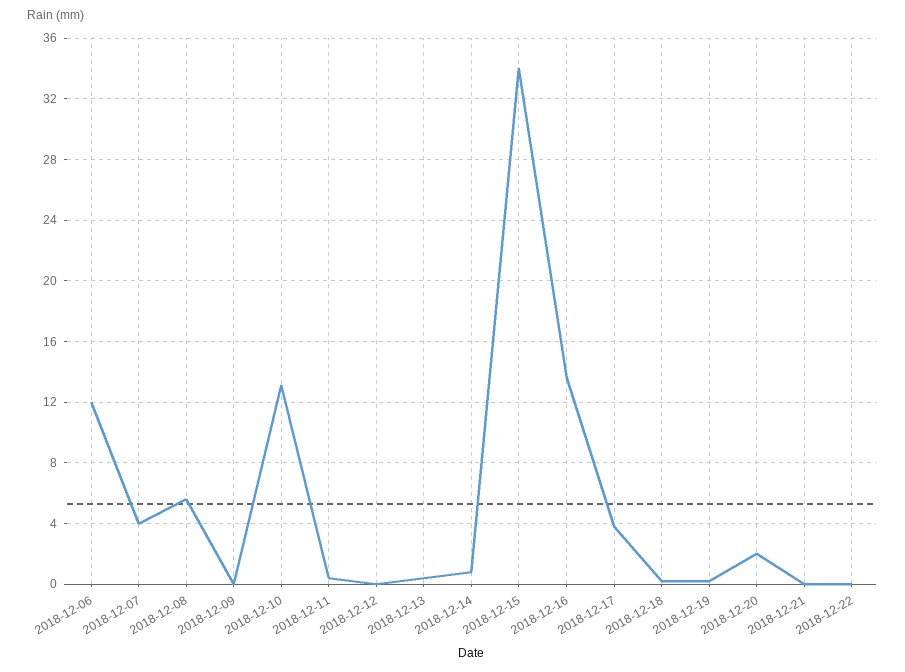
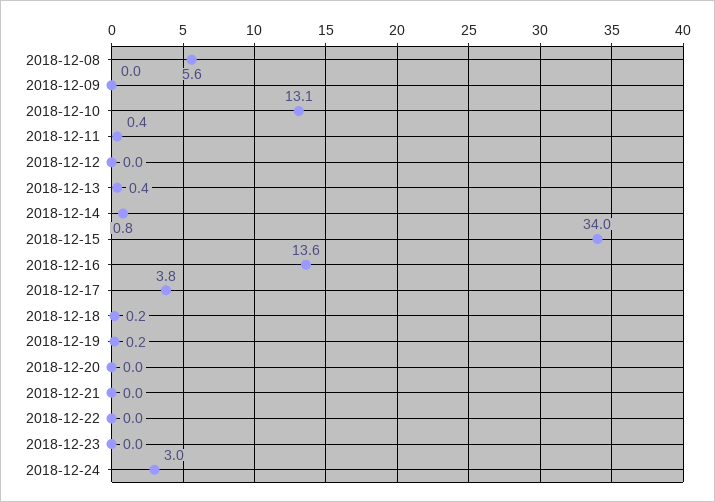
2018-12-06: 12 -> none
2018-12-07: 4 -> none
2018-12-20: 2 -> 0
2018-12-23: none -> 0
2018-12-24: none -> 3

